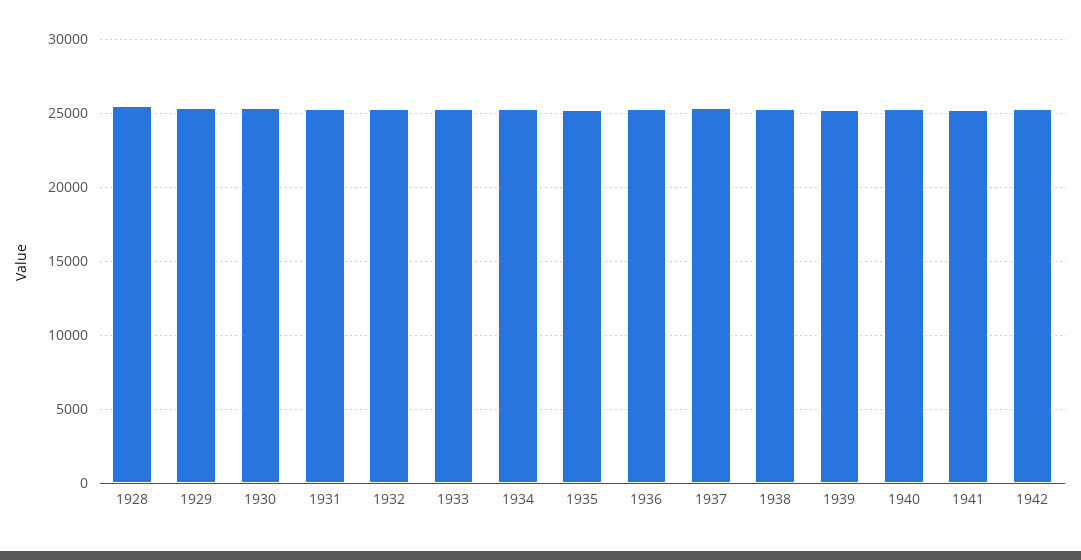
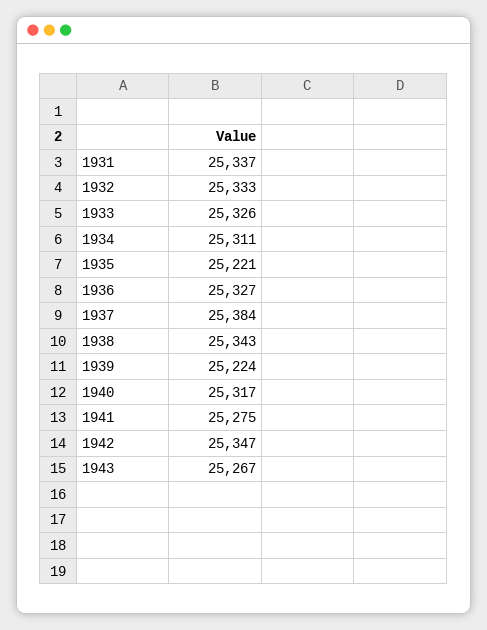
1928: 25500 -> none
1929: 25500 -> none
1930: 25500 -> none
1943: none -> 25267

